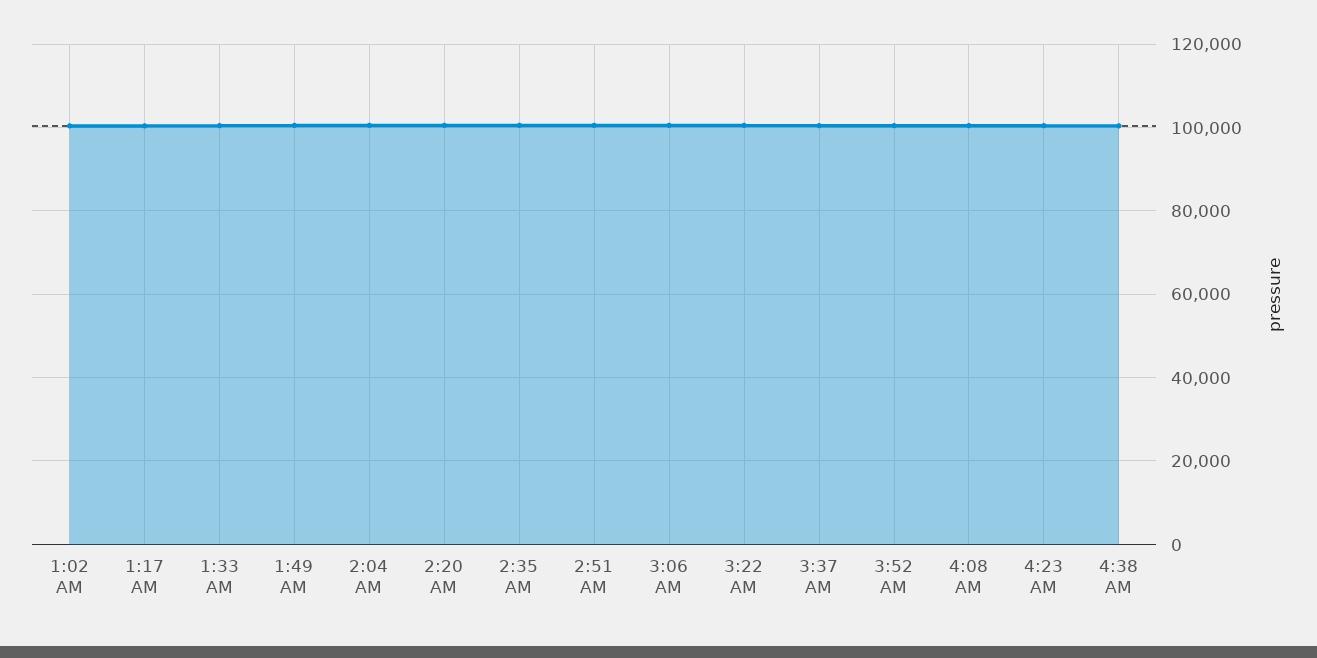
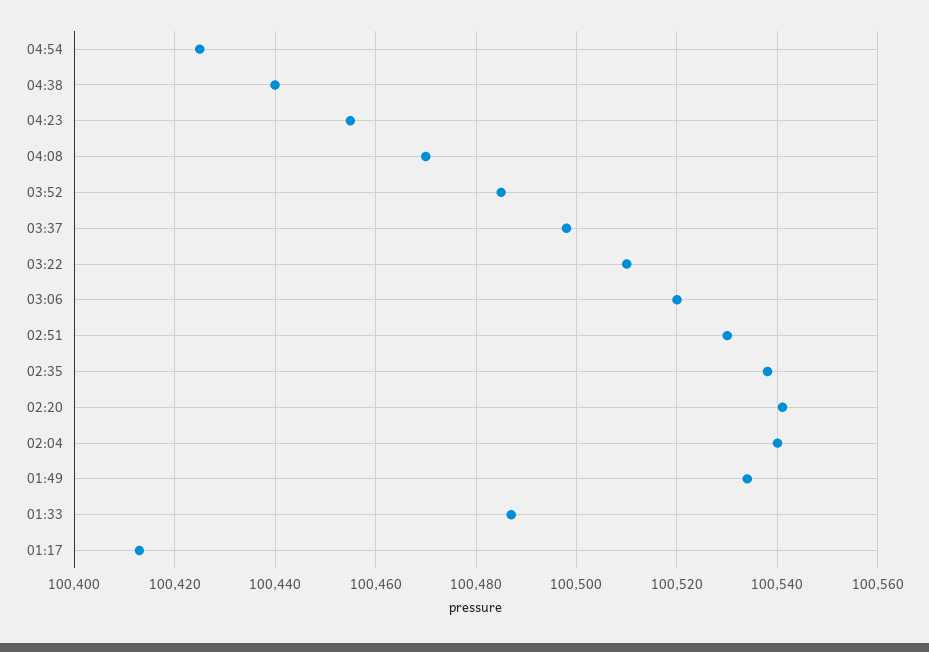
1:02 AM: 100000 -> none
04:54: none -> 100425

